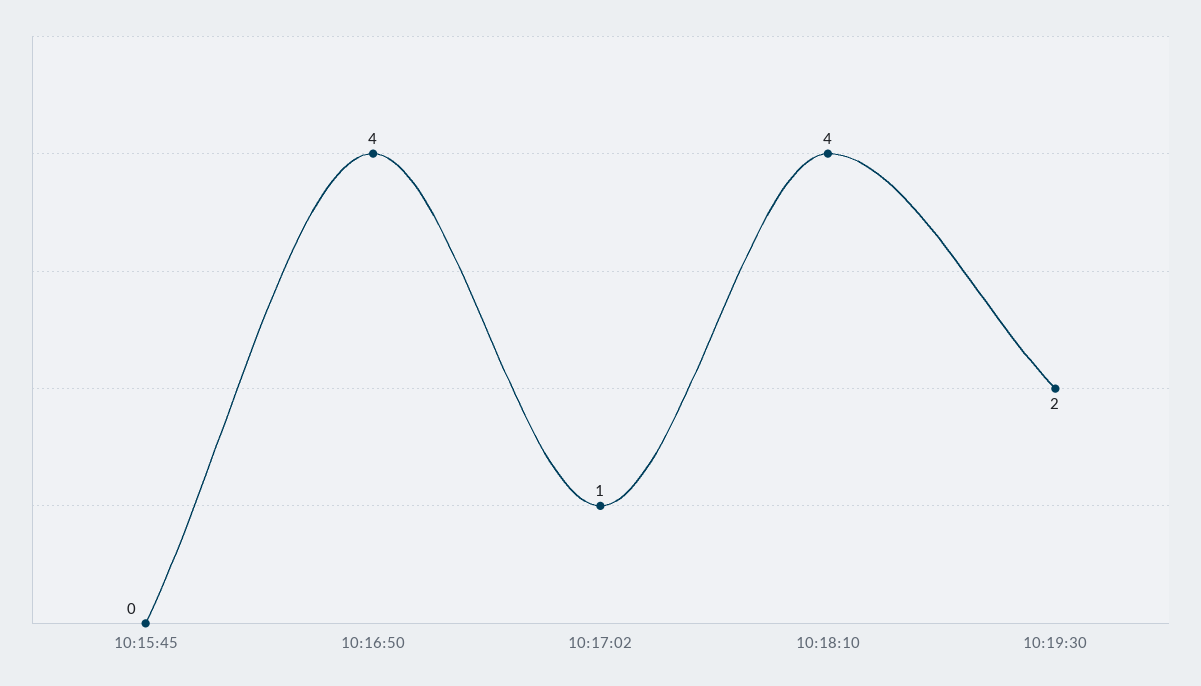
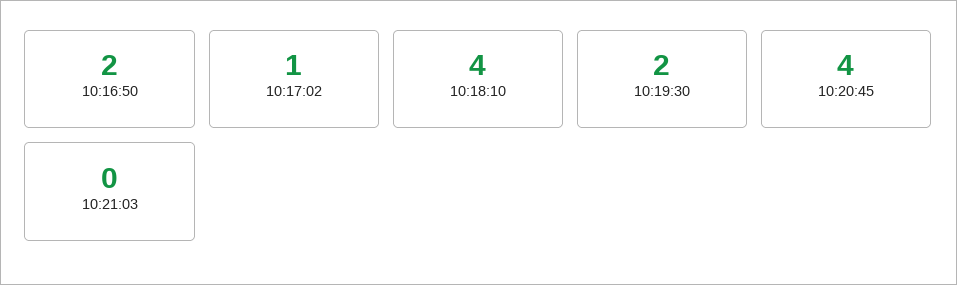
10:15:45: 0 -> none
10:16:50: 4 -> 2
10:20:45: none -> 4
10:21:03: none -> 0

